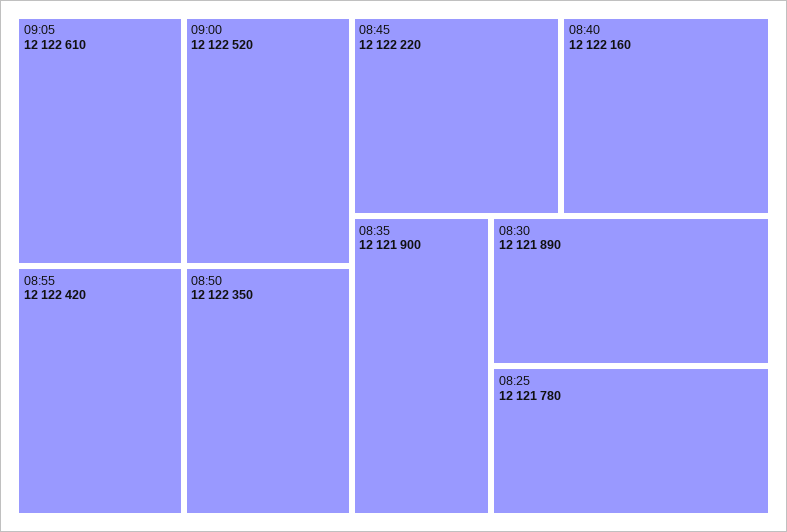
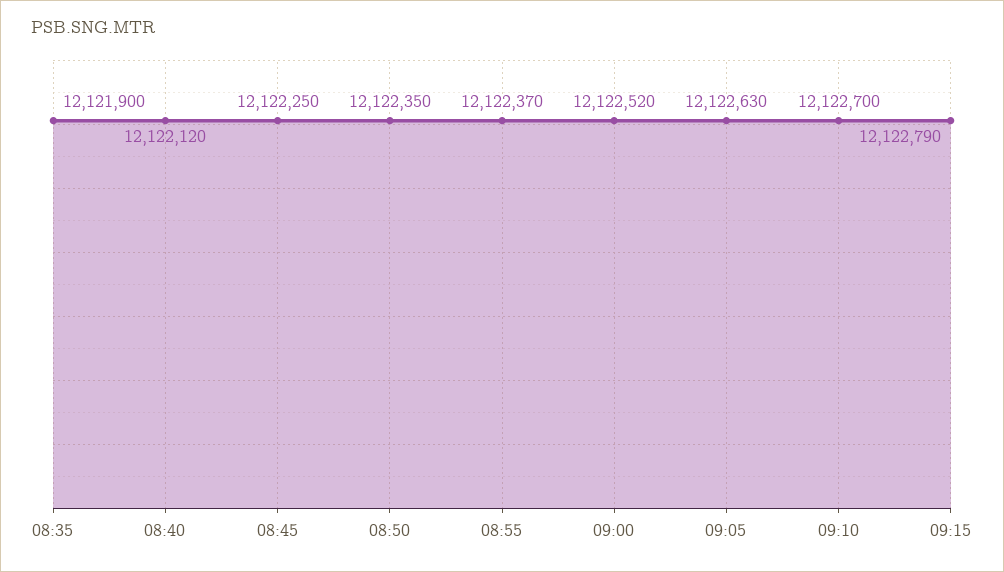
09:05: 12122610 -> 12122630
08:55: 12122420 -> 12122370
08:45: 12122220 -> 12122250
08:40: 12122160 -> 12122120
08:30: 12121890 -> none
08:25: 12121780 -> none
09:10: none -> 12122700
09:15: none -> 12122790

